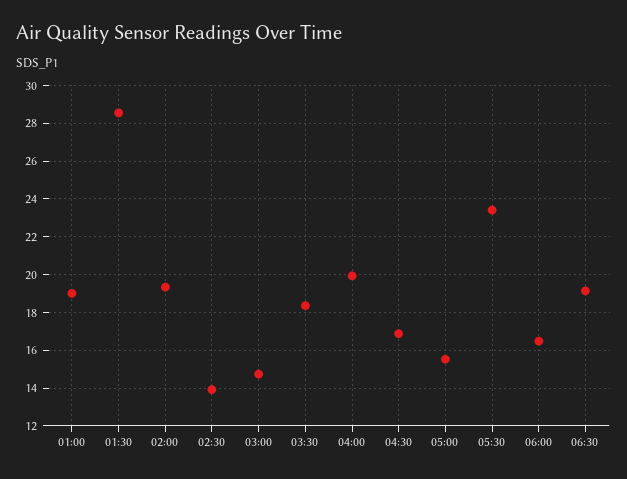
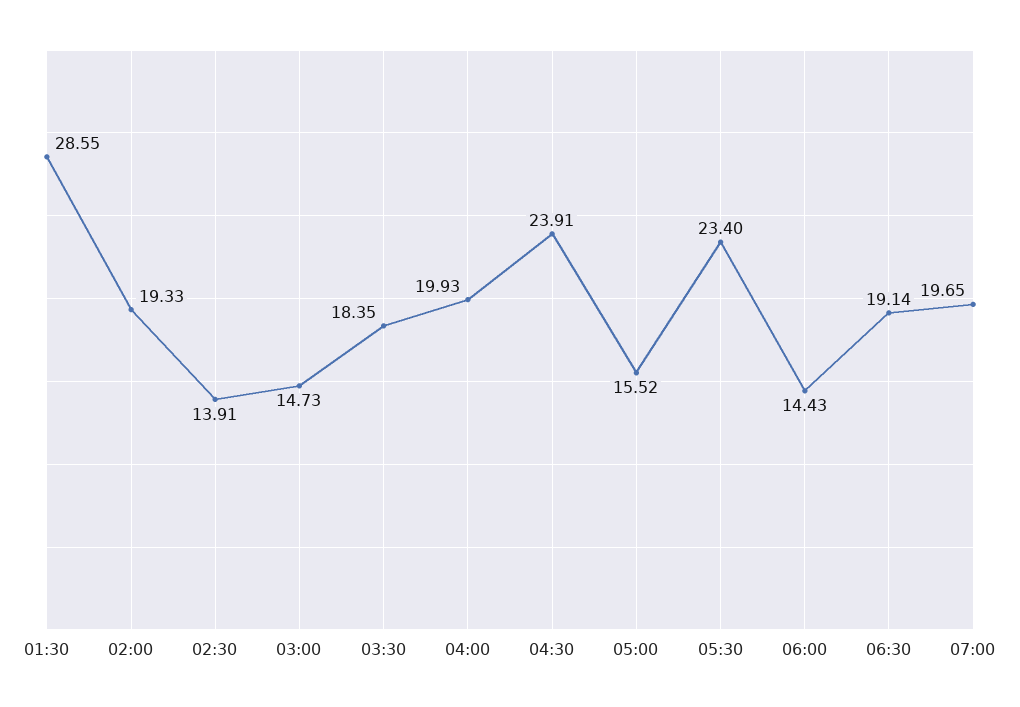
01:00: 19 -> none
04:30: 17 -> 23.91
06:00: 16.5 -> 14.43
07:00: none -> 19.65

